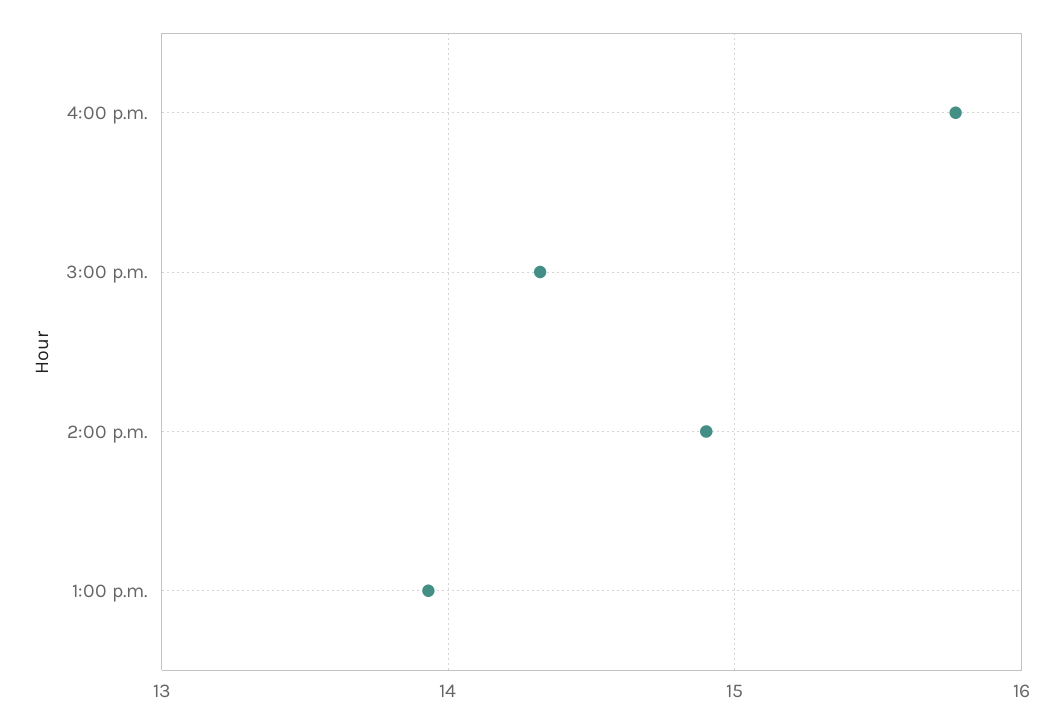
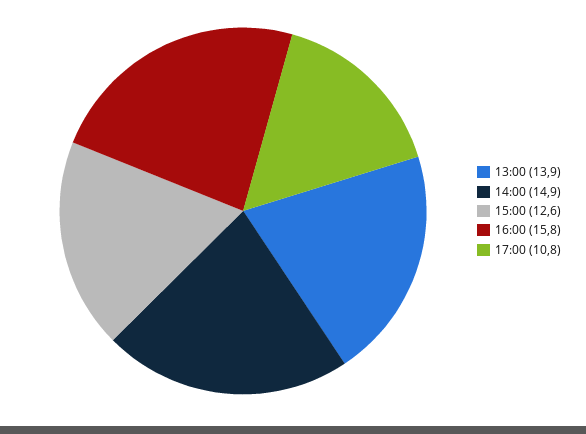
3:00 p.m.: 14.3 -> 12.6
17:00: none -> 10.8

